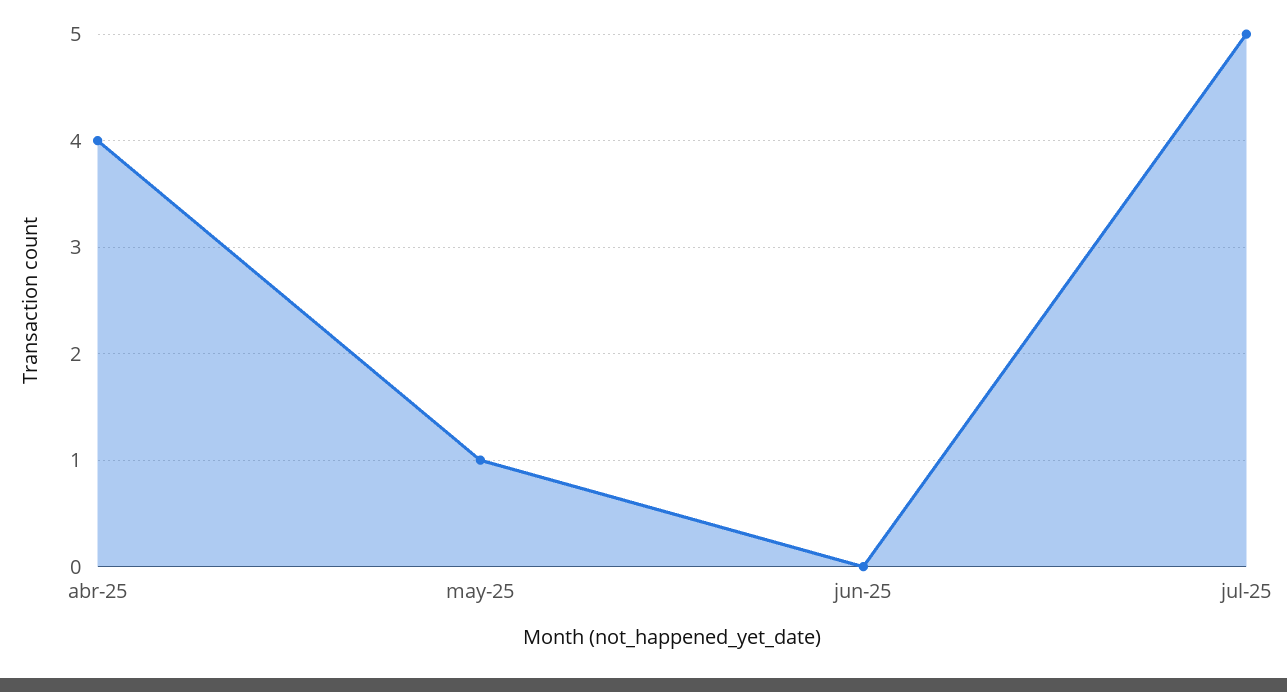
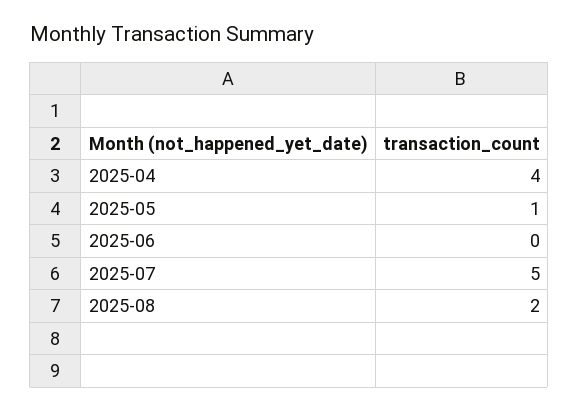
2025-08: none -> 2

